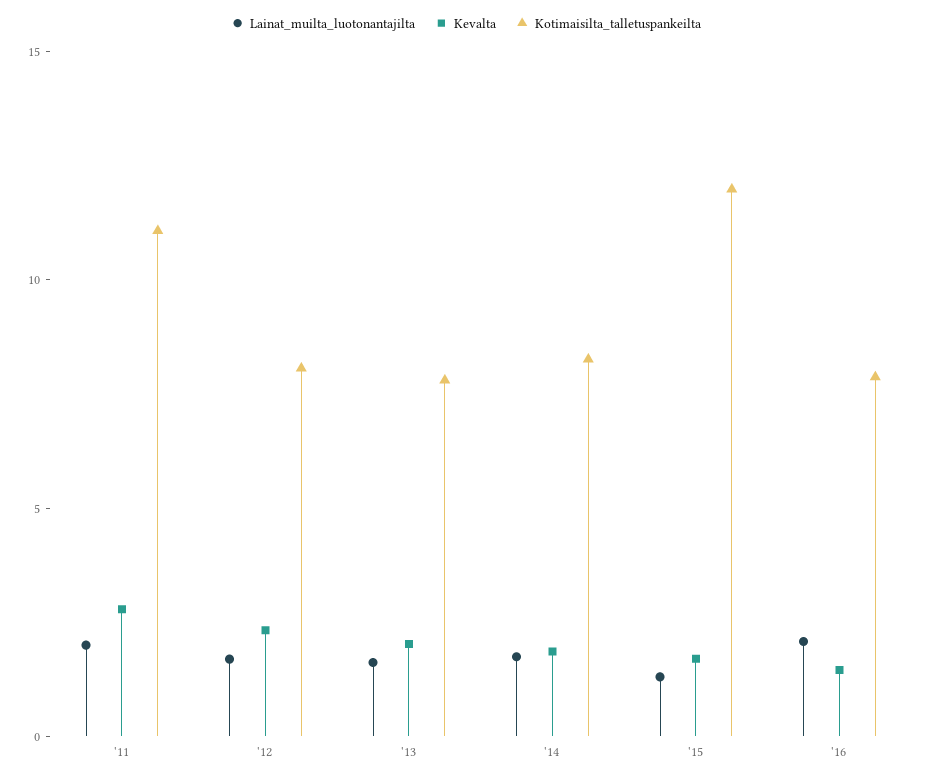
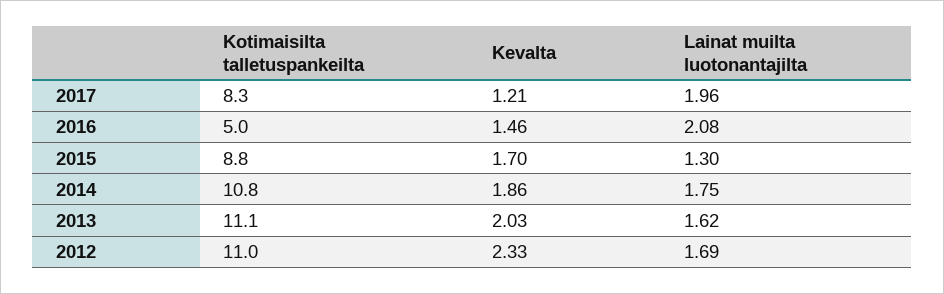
Lainat_muilta_luotonantajilta, '11: 2 -> none
Kevalta, '11: 3 -> none
Kotimaisilta_talletuspankeilta, '11: 11 -> none
Kotimaisilta_talletuspankeilta, '12: 8 -> 11
Kotimaisilta_talletuspankeilta, '13: 8 -> 11.1
Kotimaisilta_talletuspankeilta, '14: 8 -> 10.8
Kotimaisilta_talletuspankeilta, '15: 12 -> 8.8
Kotimaisilta_talletuspankeilta, '16: 8 -> 5
Kotimaisilta_talletuspankeilta, 2017: none -> 8.3
Kevalta, 2017: none -> 1.21
Lainat_muilta_luotonantajilta, 2017: none -> 1.96

